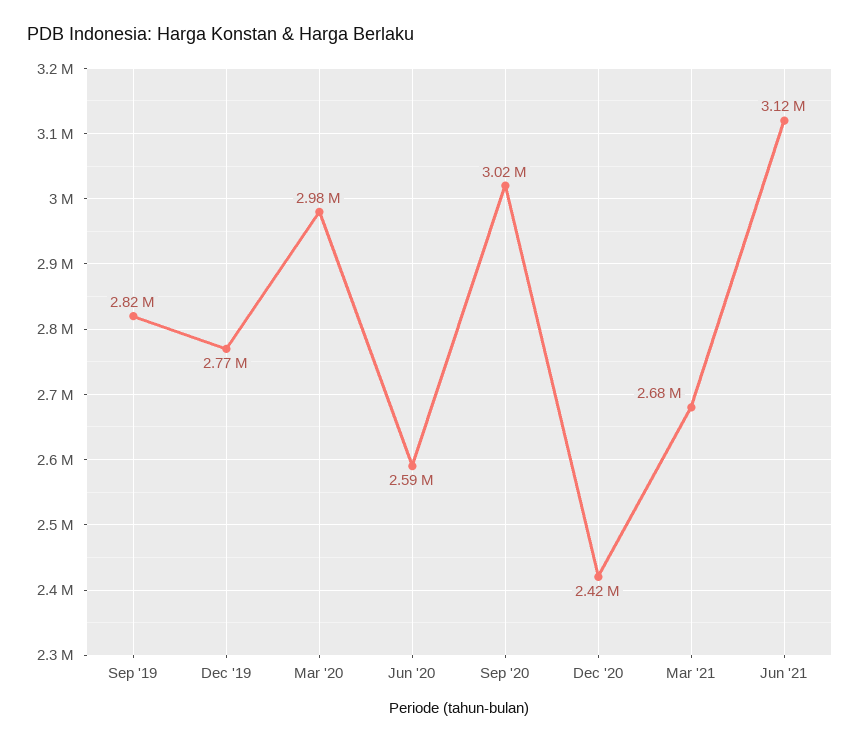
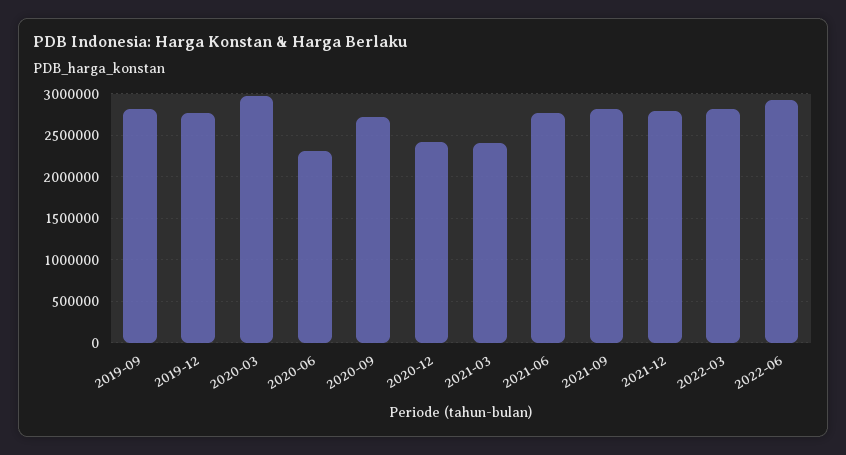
Jun '20: 2590000 -> 2300000
Sep '20: 3020000 -> 2700000
Mar '21: 2680000 -> 2400000
Jun '21: 3120000 -> 2800000
2021-09: none -> 2800000
2021-12: none -> 2800000
2022-03: none -> 2800000
2022-06: none -> 2900000

